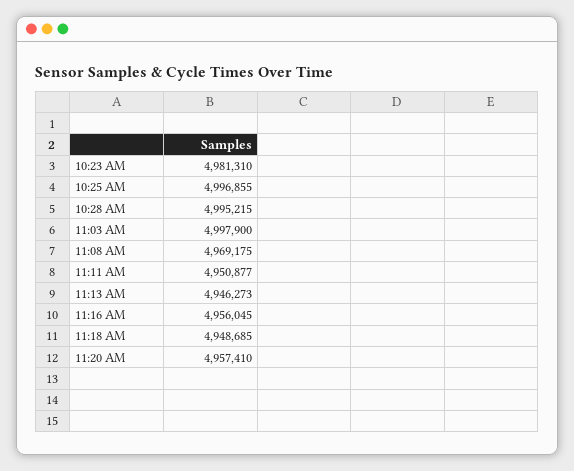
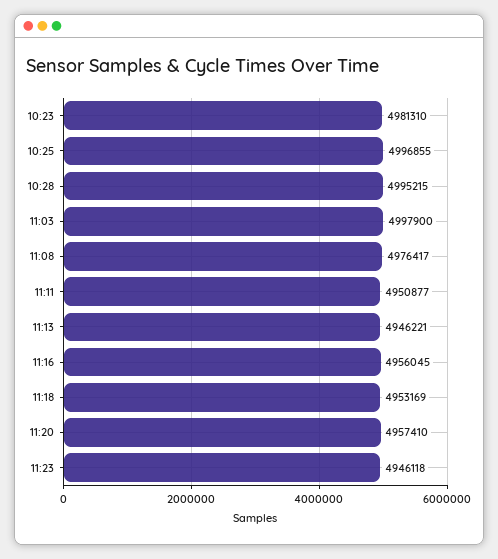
11:08 AM: 4969175 -> 4976417
11:13 AM: 4946273 -> 4946221
11:18 AM: 4948685 -> 4953169
11:23: none -> 4946118

